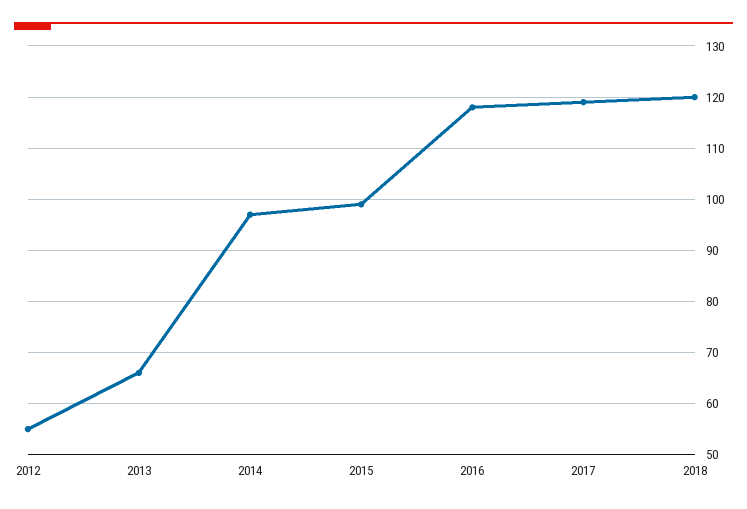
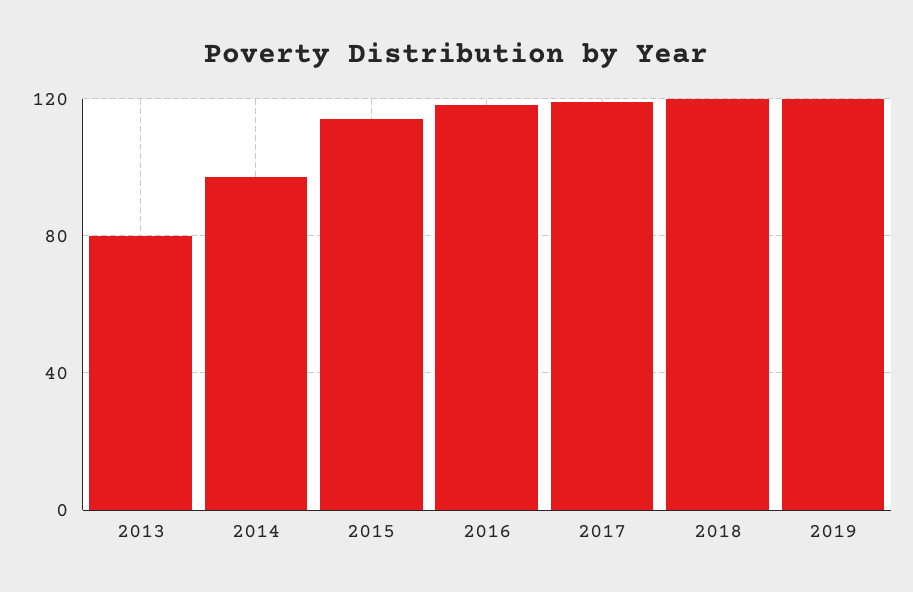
2012: 55 -> none
2013: 65 -> 80
2015: 100 -> 115
2019: none -> 120

